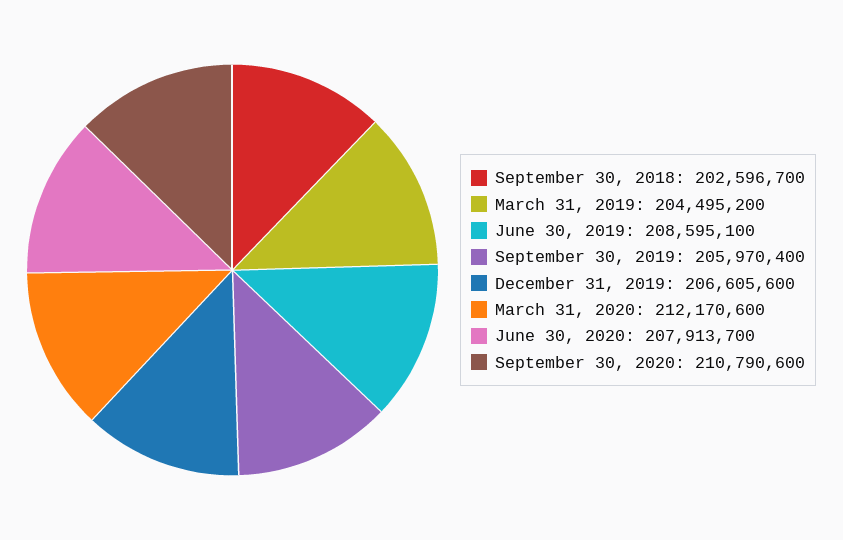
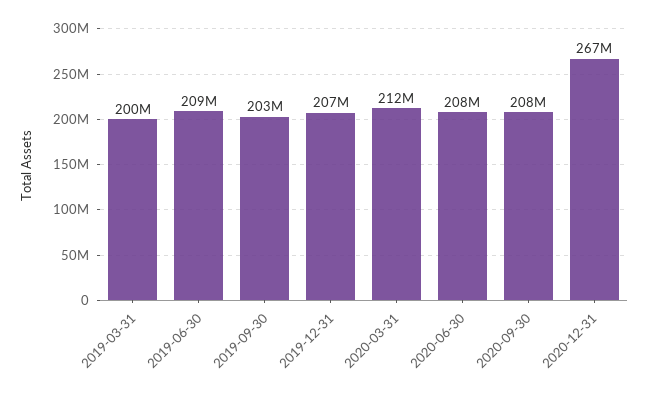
September 30, 2018: 202596700 -> none
March 31, 2019: 204495200 -> 200000000
September 30, 2019: 205970400 -> 203000000
September 30, 2020: 210790600 -> 208000000
2020-12-31: none -> 267000000

